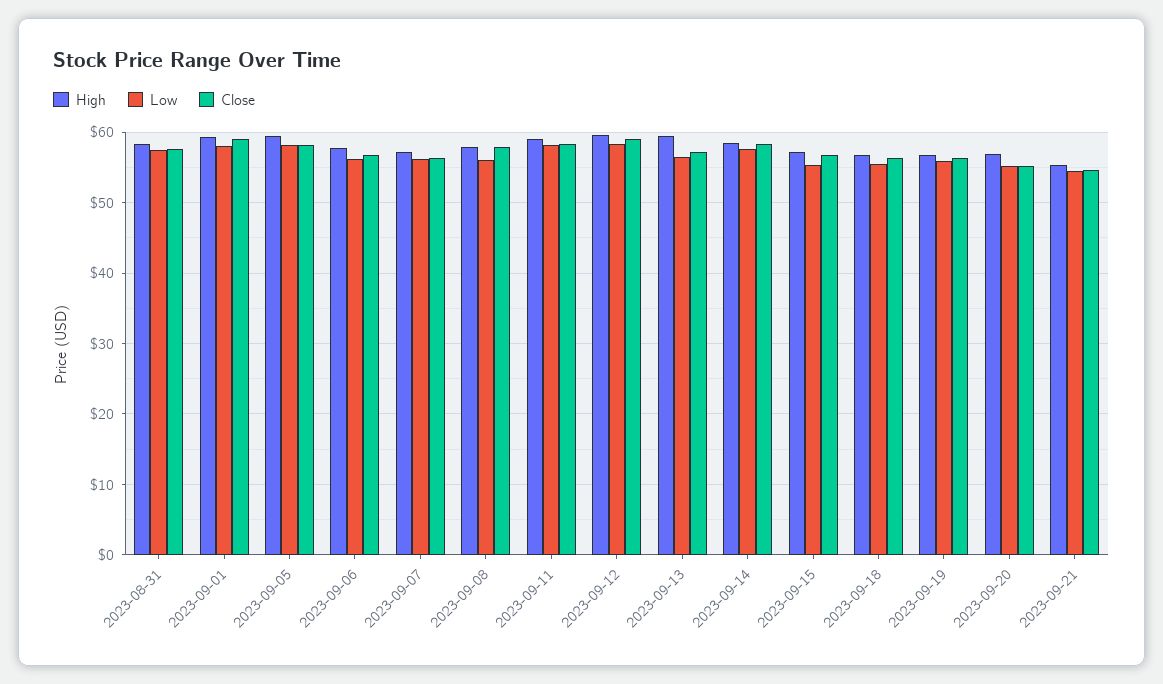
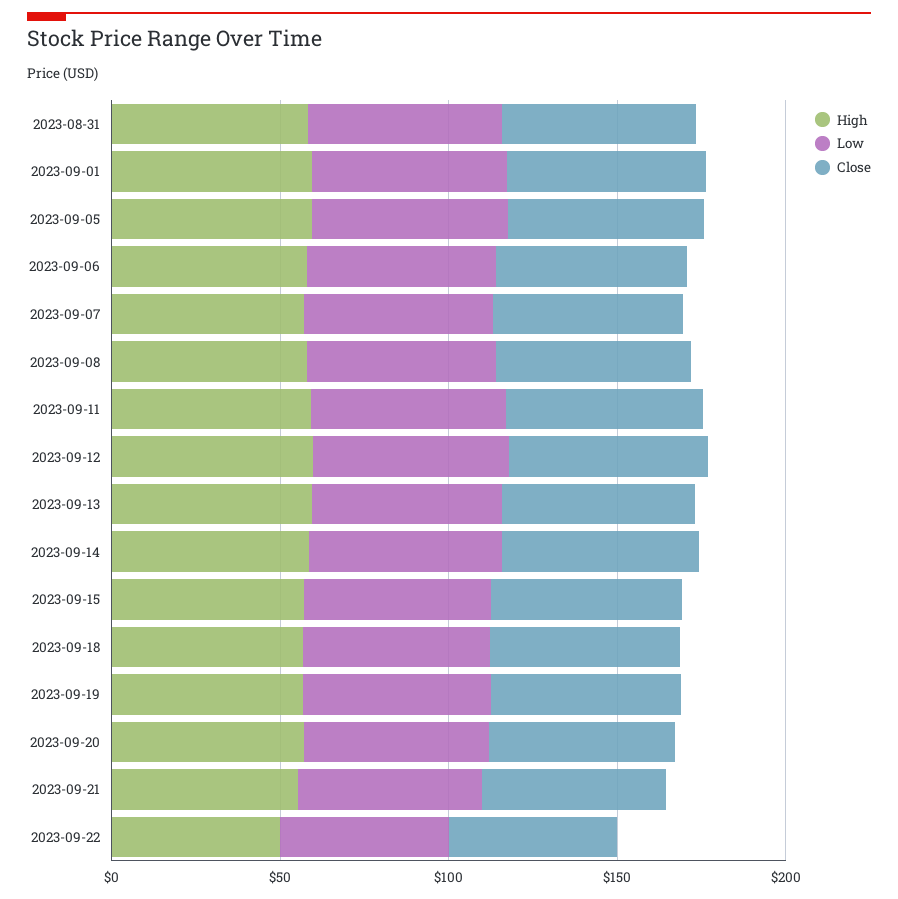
High, 2023-09-22: none -> 50
Low, 2023-09-22: none -> 50
Close, 2023-09-22: none -> 50

